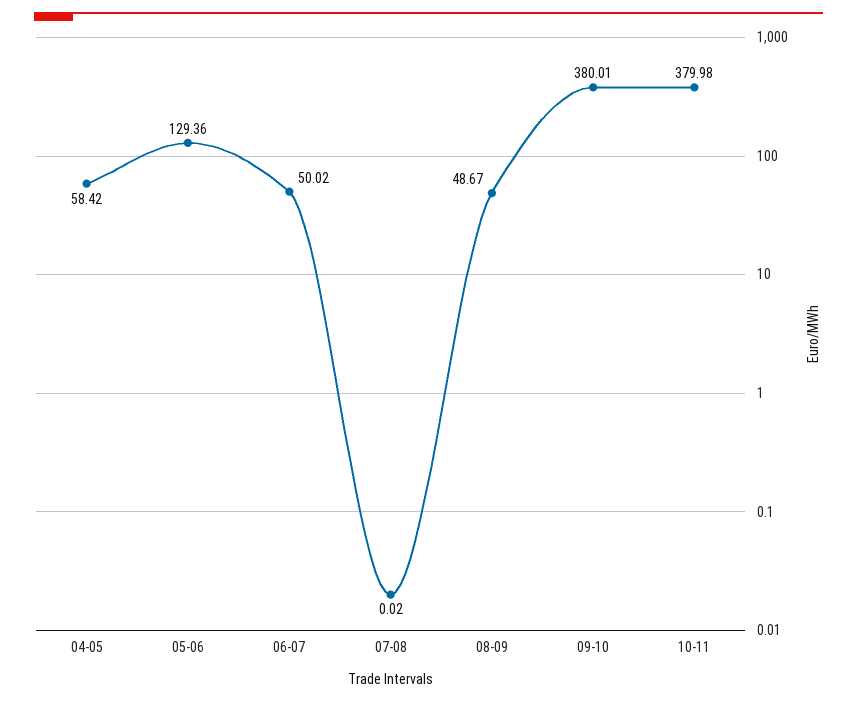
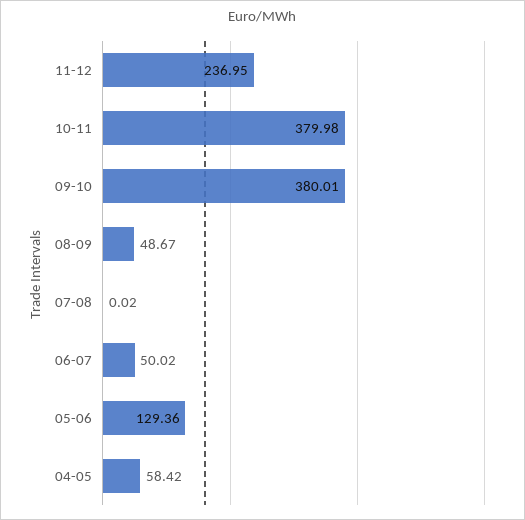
11-12: none -> 236.95

